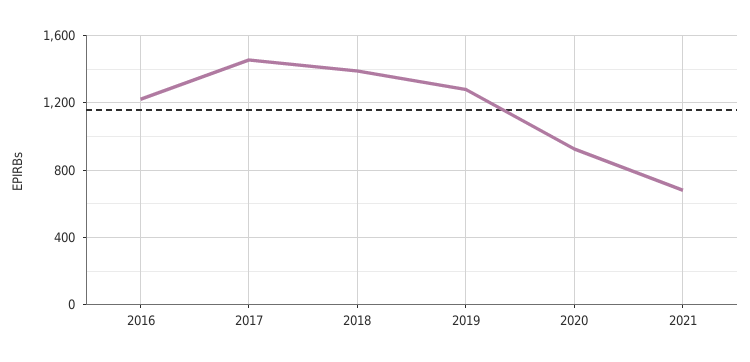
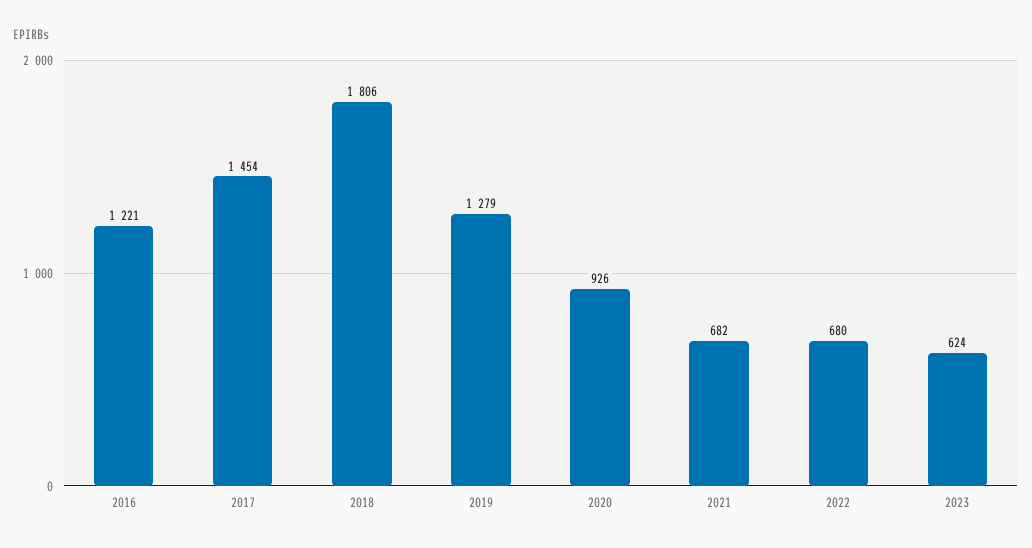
2018: 1400 -> 1806
2022: none -> 680
2023: none -> 624

